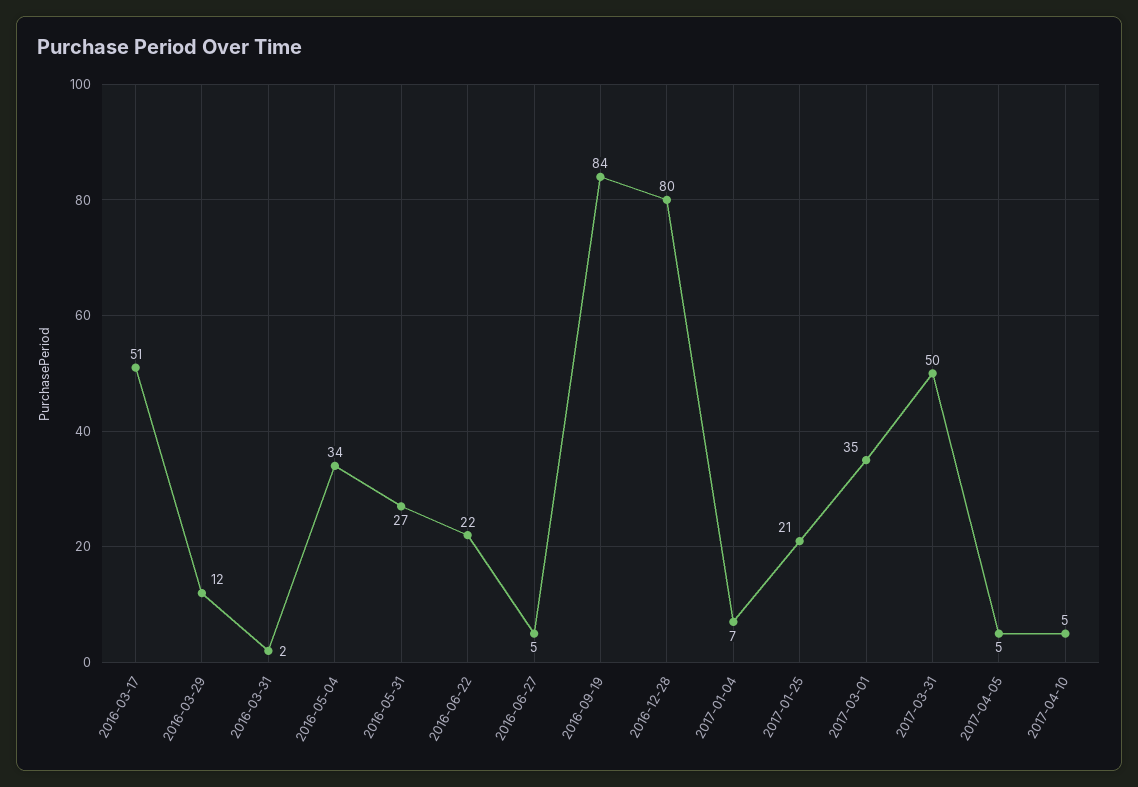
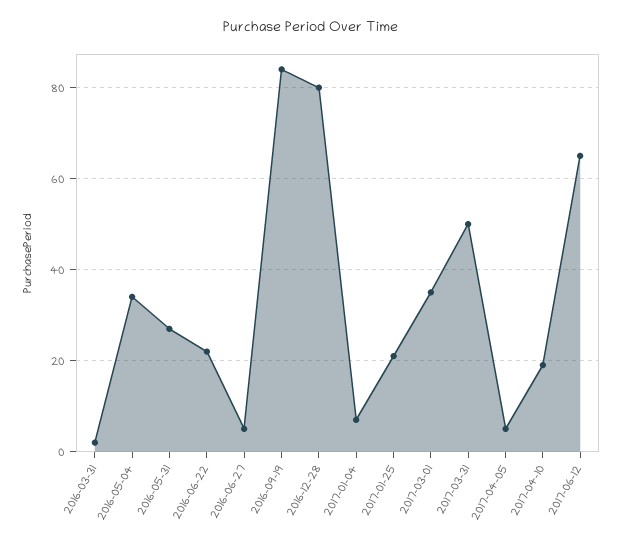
2016-03-17: 51 -> none
2016-03-29: 12 -> none
2017-04-10: 5 -> 20
2017-06-12: none -> 65

